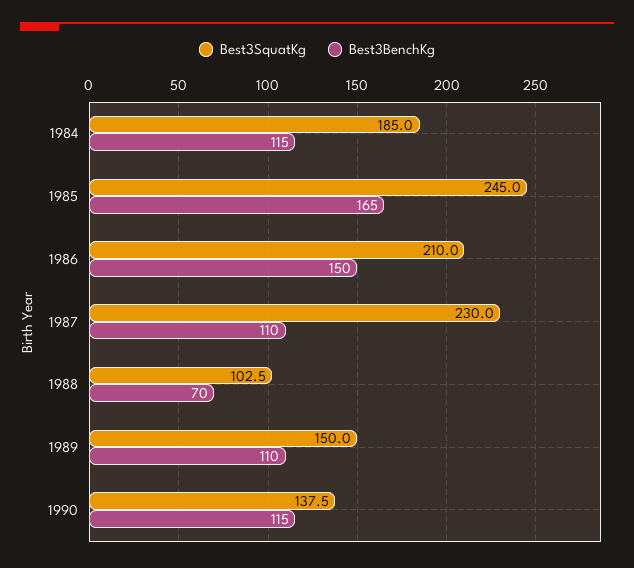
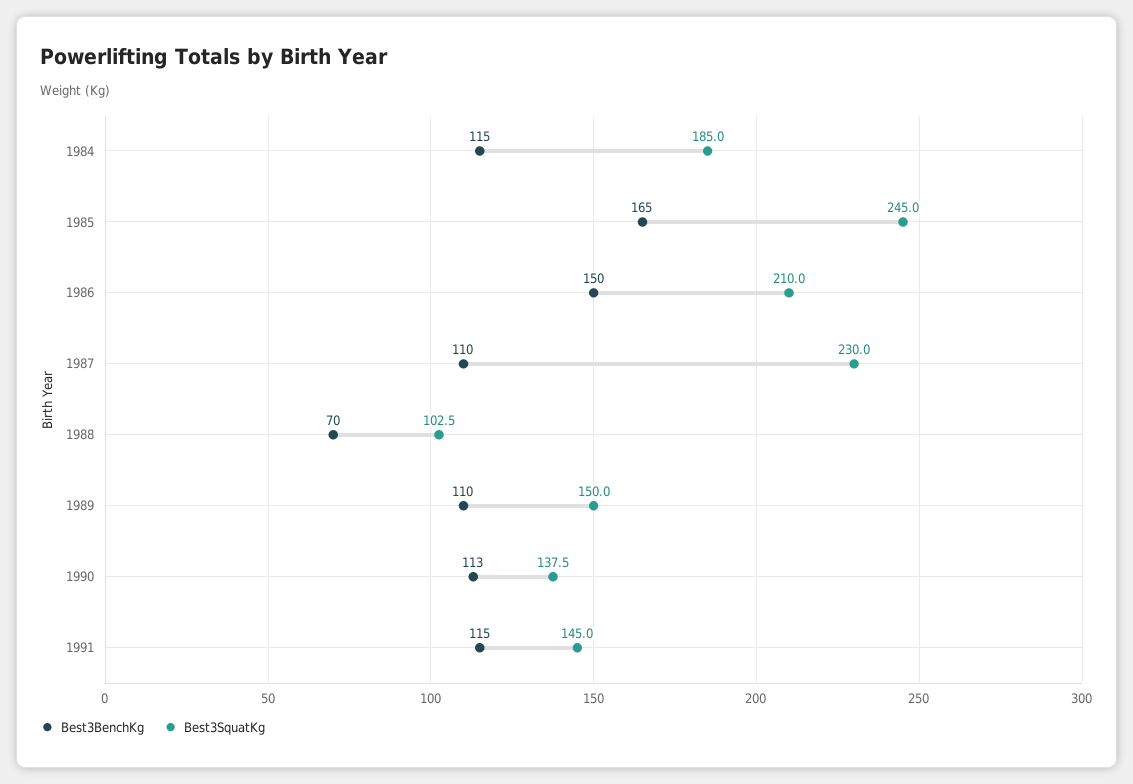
Best3BenchKg, 1990: 115 -> 113
Best3BenchKg, 1991: none -> 115
Best3SquatKg, 1991: none -> 145

